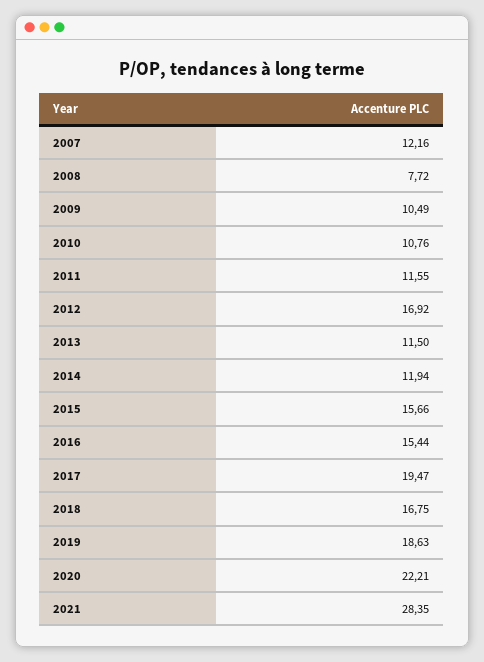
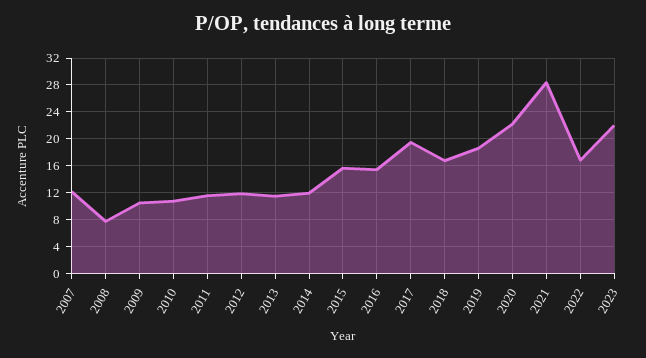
2012: 16.92 -> 12
2022: none -> 17
2023: none -> 22

